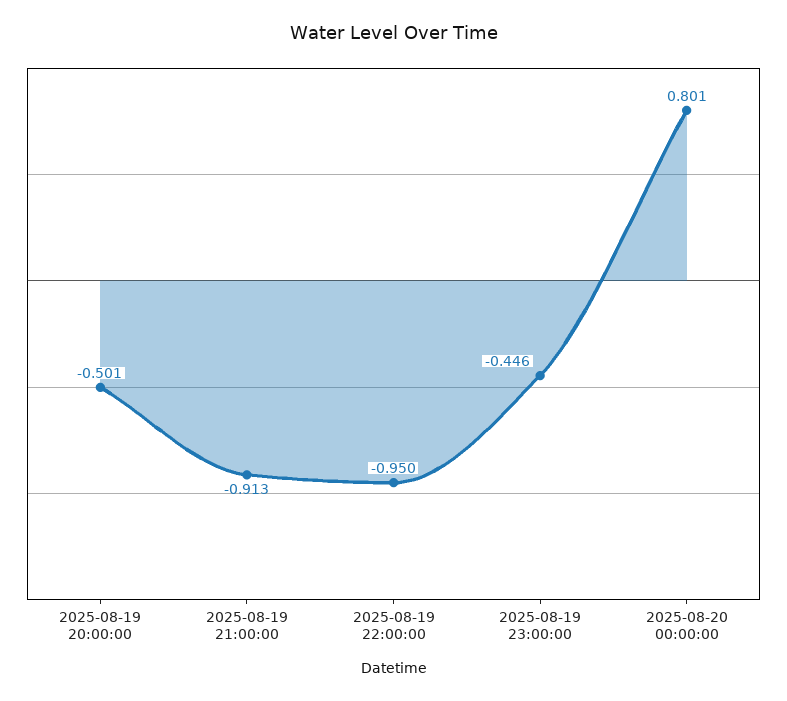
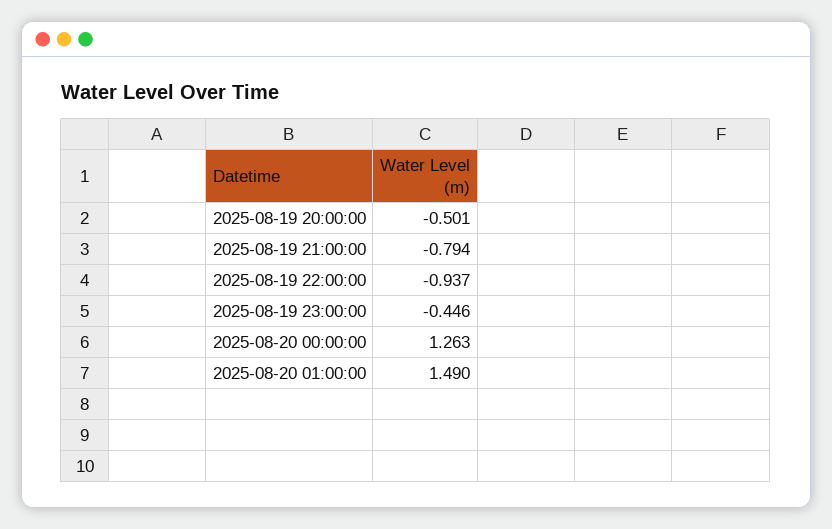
2025-08-19 21:00:00: -0.913 -> -0.794
2025-08-19 22:00:00: -0.95 -> -0.937
2025-08-20 00:00:00: 0.801 -> 1.263
2025-08-20 01:00:00: none -> 1.49

